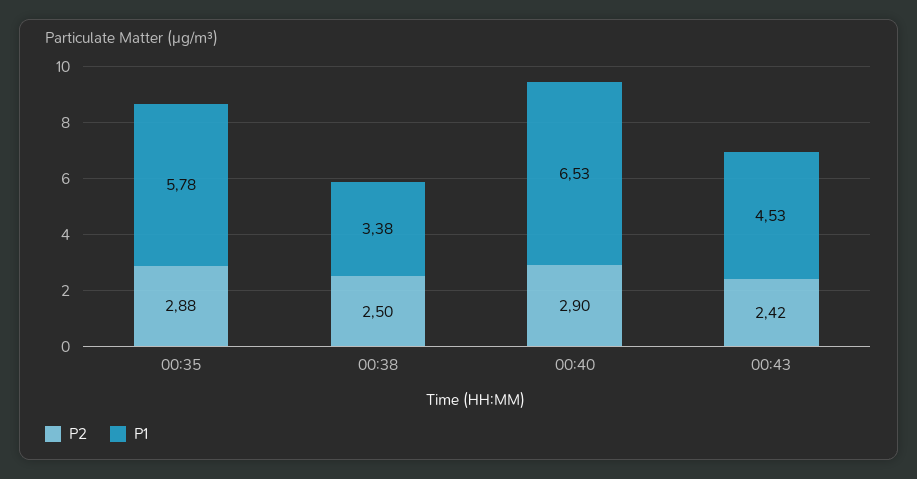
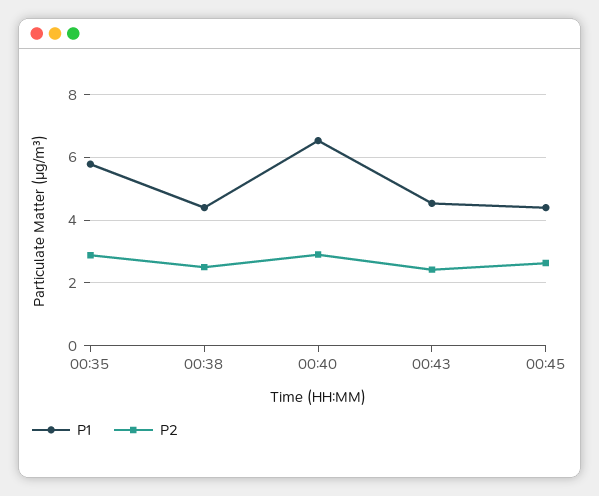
P1, 00:38: 3.38 -> 4.4
P1, 00:45: none -> 4.4
P2, 00:45: none -> 2.6

